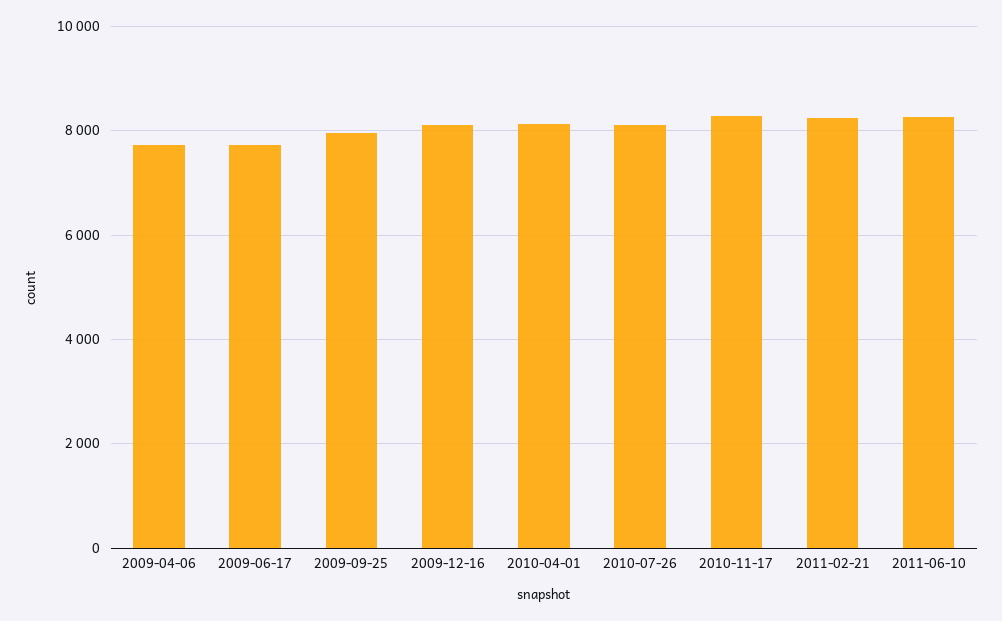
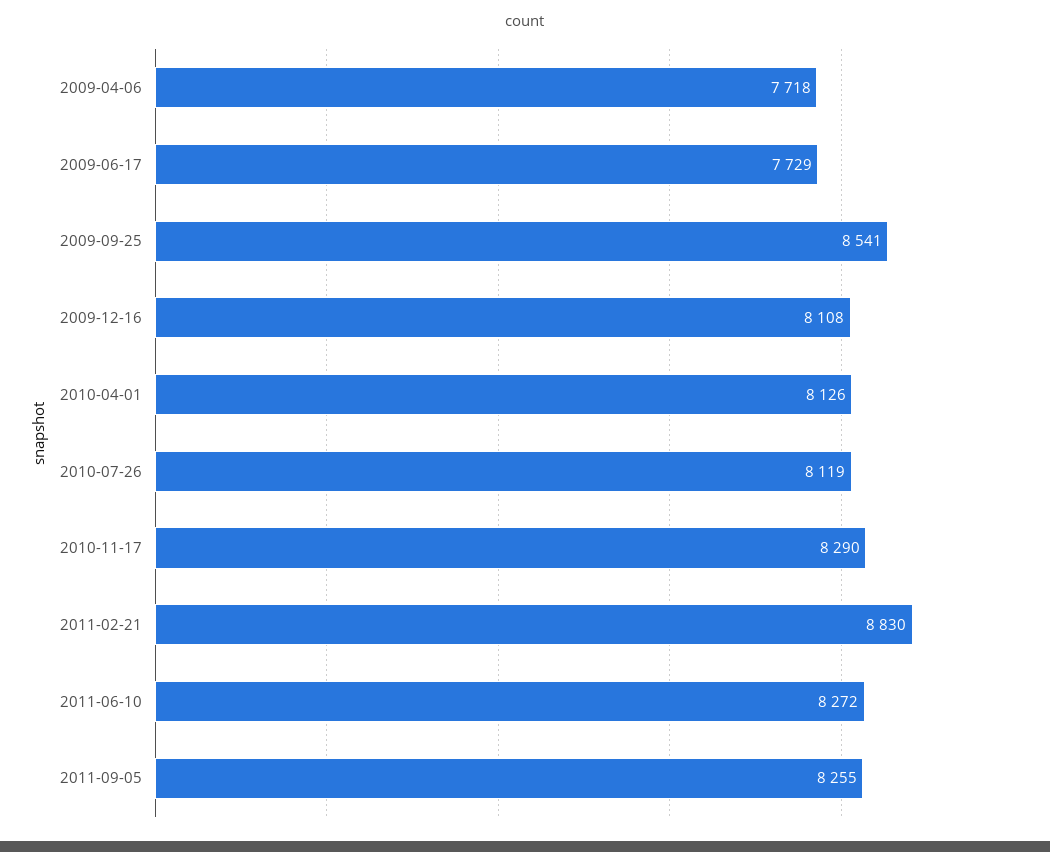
2009-09-25: 8000 -> 8541
2011-02-21: 8200 -> 8830
2011-09-05: none -> 8255

